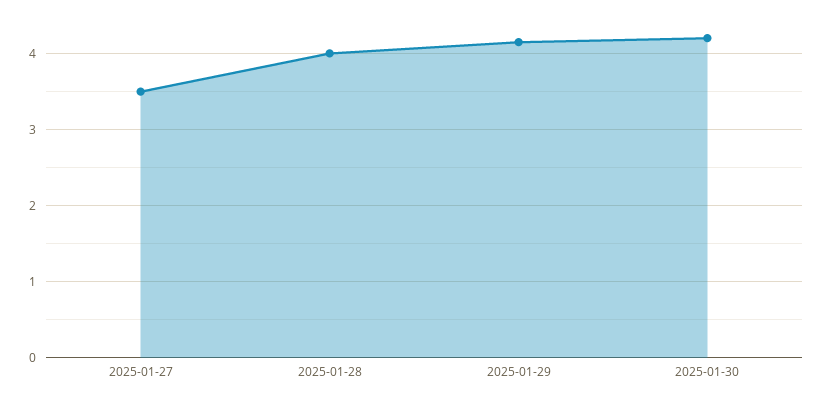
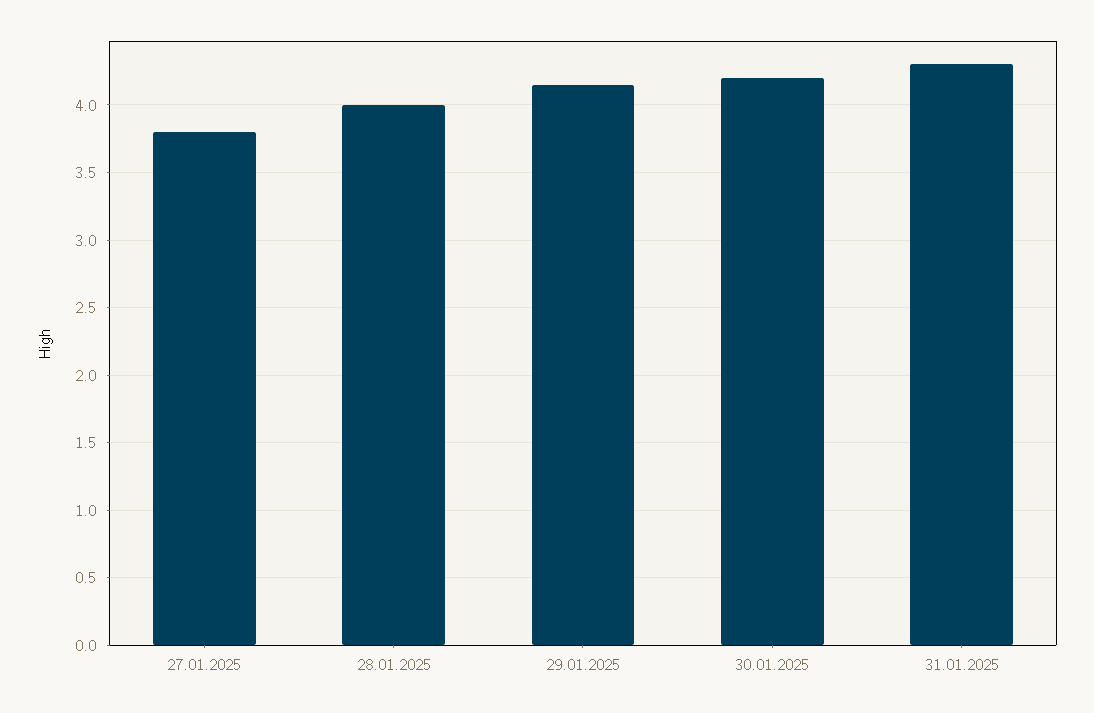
2025-01-27: 3.5 -> 3.8
31.01.2025: none -> 4.3

